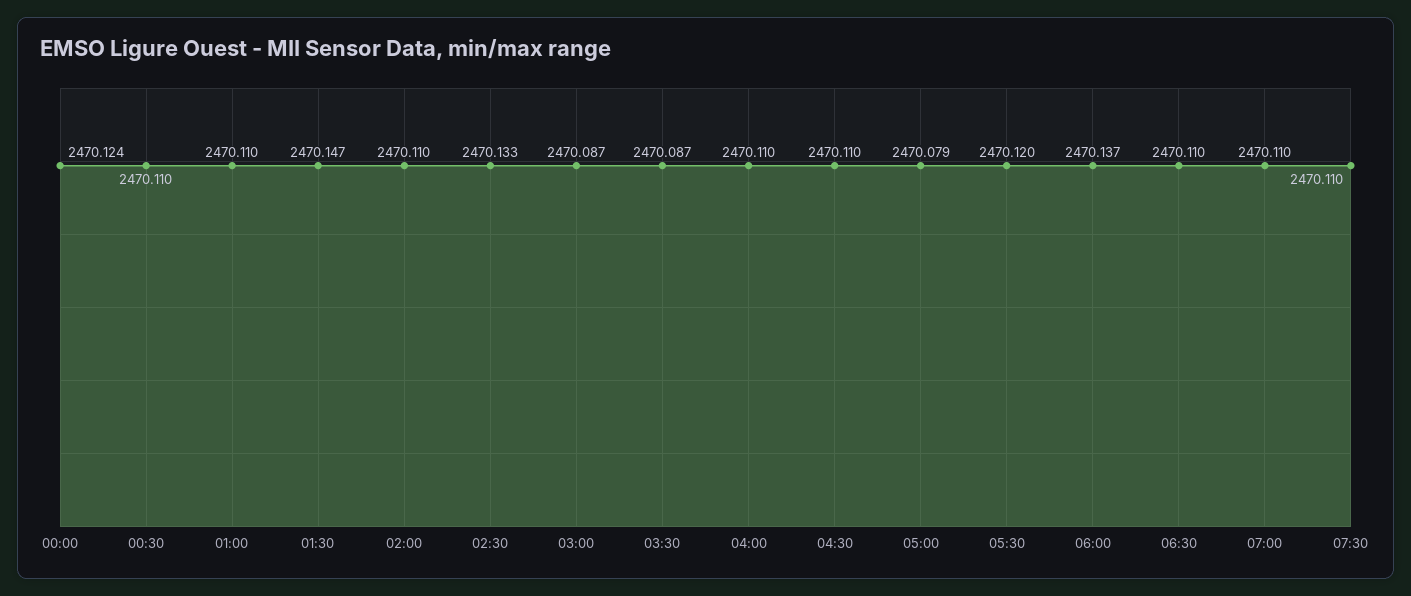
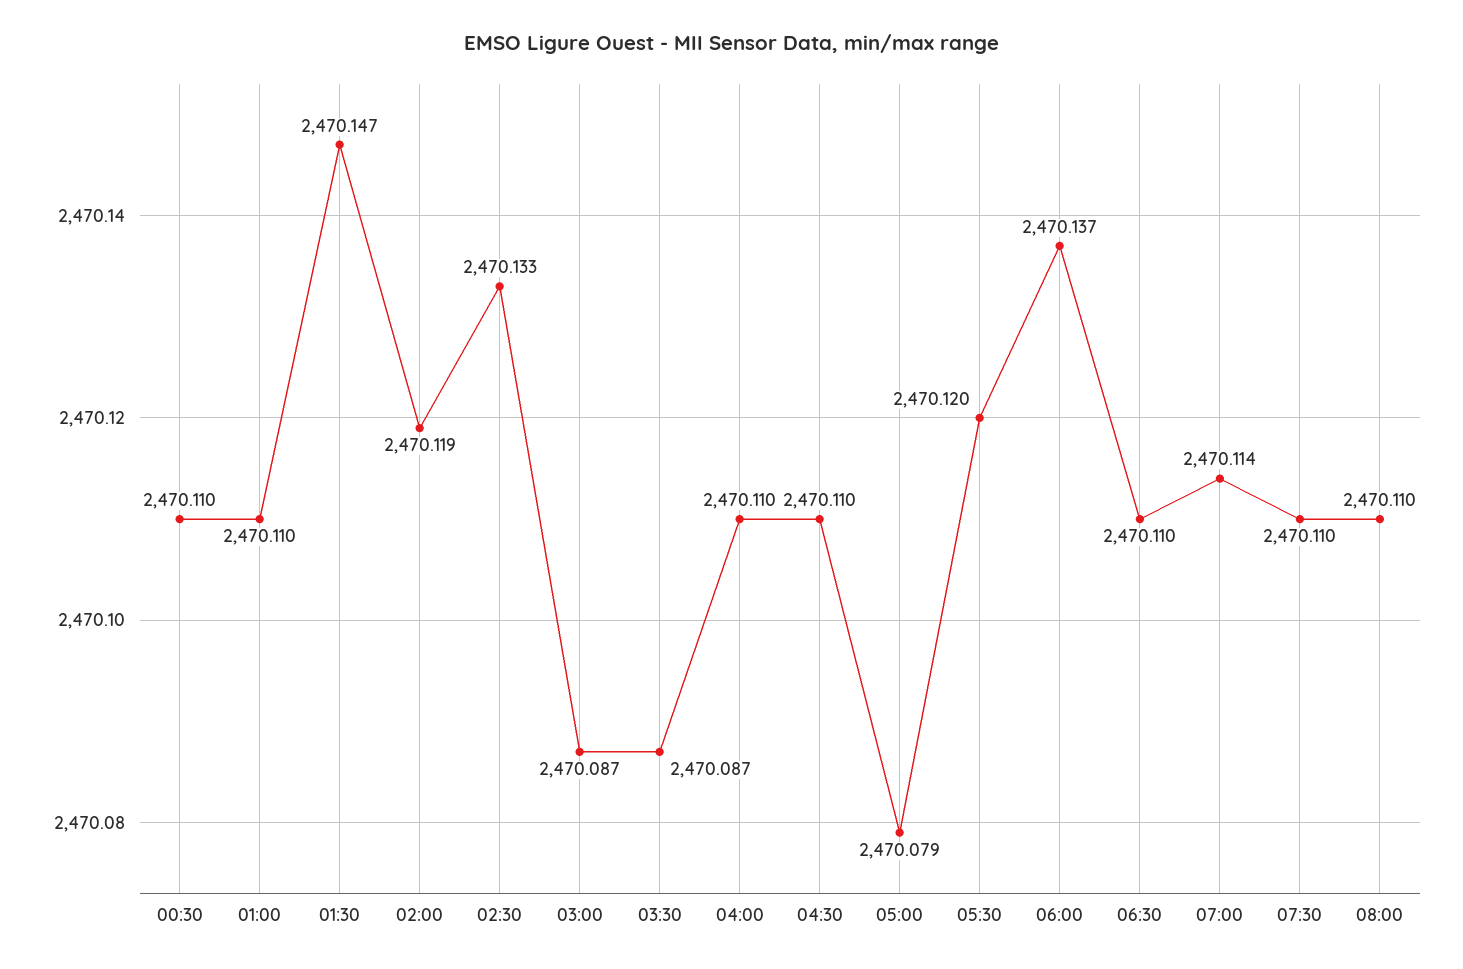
00:00: 2470.124 -> none
02:00: 2470.11 -> 2470.119
07:00: 2470.11 -> 2470.114
08:00: none -> 2470.11

